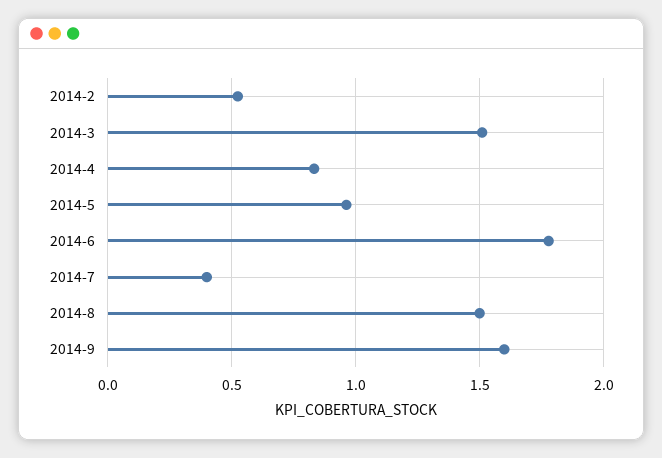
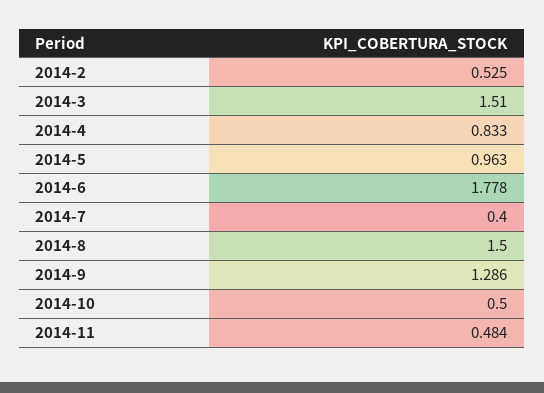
2014-9: 1.6 -> 1.286
2014-10: none -> 0.5
2014-11: none -> 0.484

